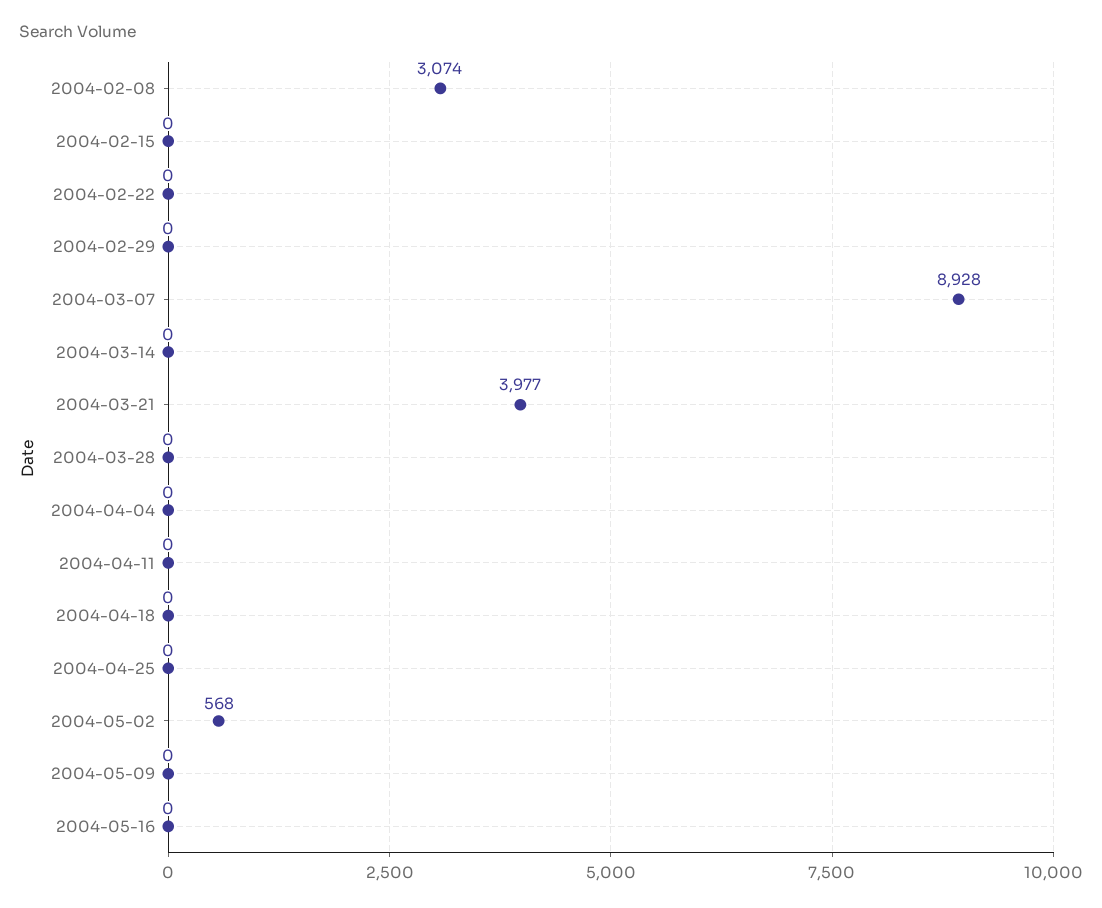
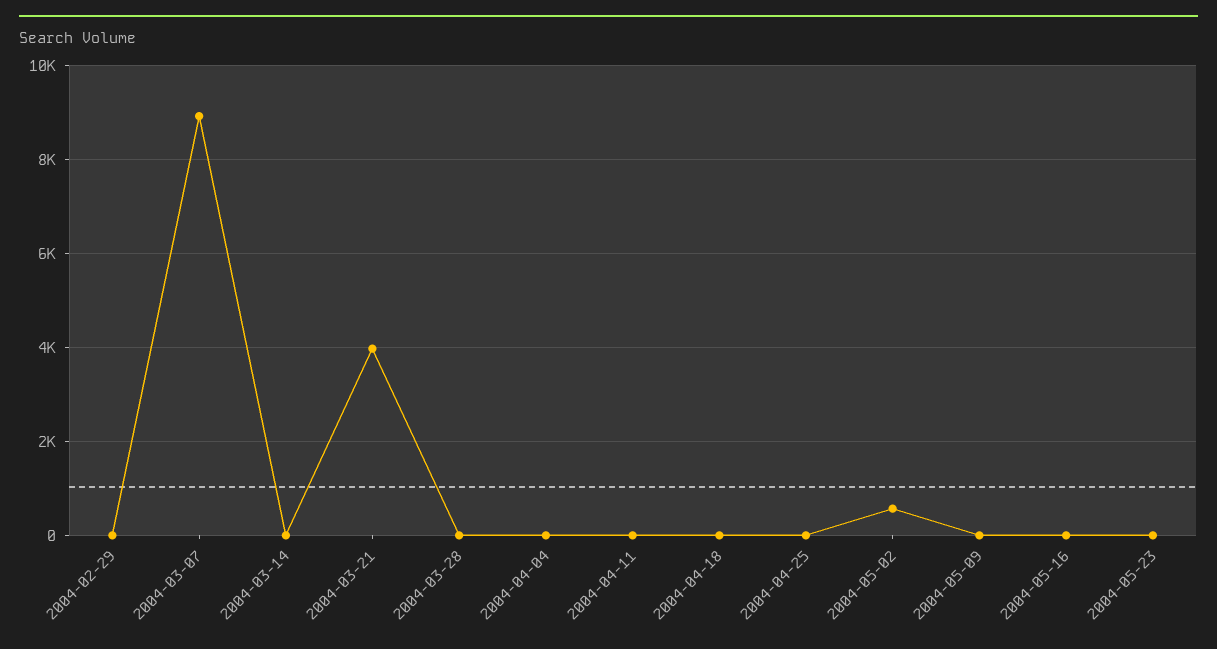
2004-02-08: 3074 -> none
2004-02-15: 0 -> none
2004-02-22: 0 -> none
2004-05-23: none -> 0

